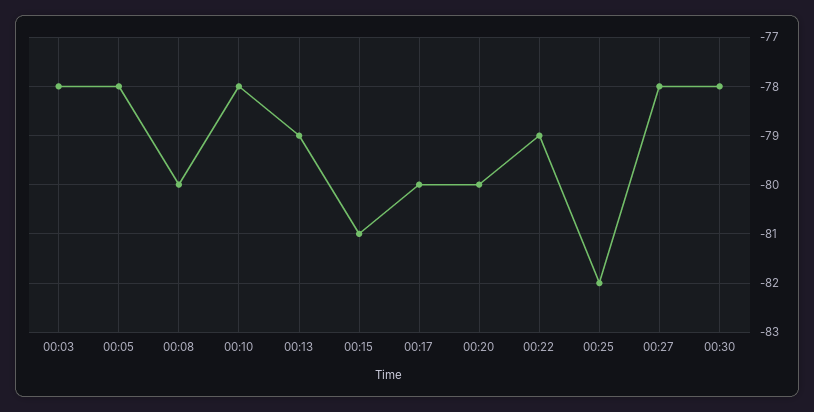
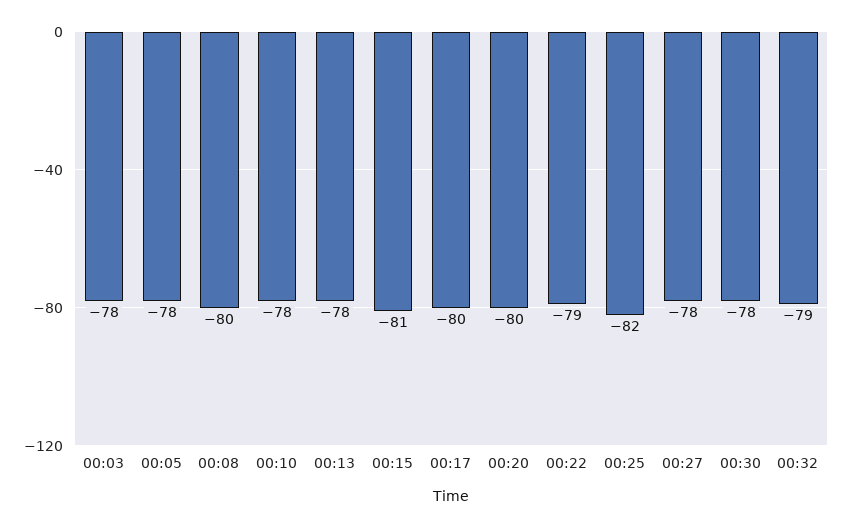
00:13: -79 -> -78
00:32: none -> -79

